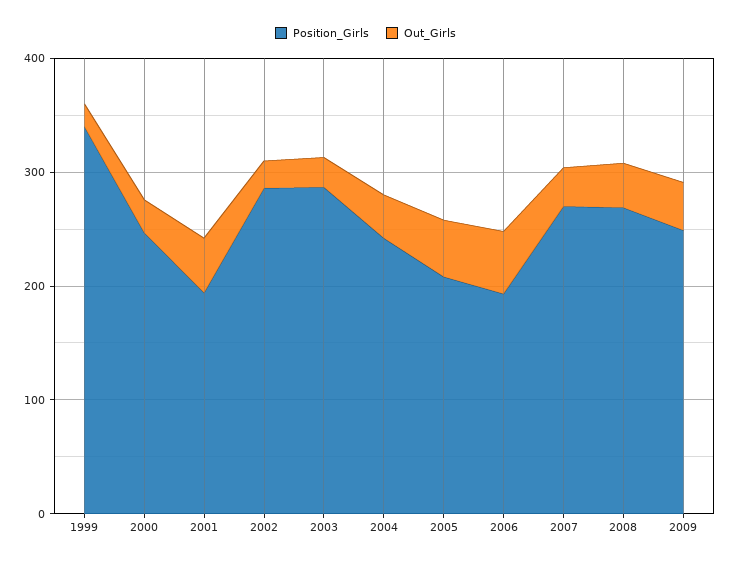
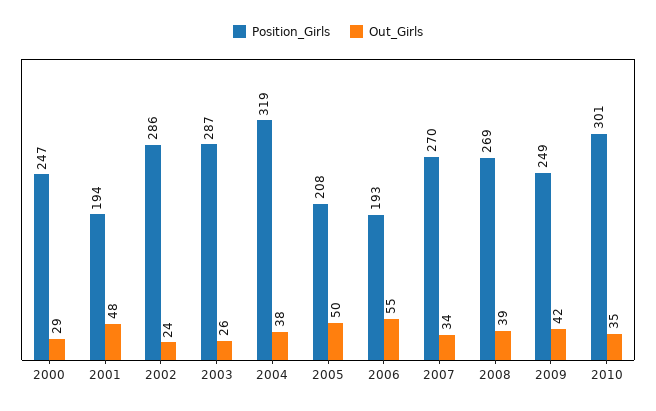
Position_Girls, 1999: 340 -> none
Out_Girls, 1999: 20 -> none
Position_Girls, 2004: 240 -> 319
Position_Girls, 2010: none -> 301
Out_Girls, 2010: none -> 35

